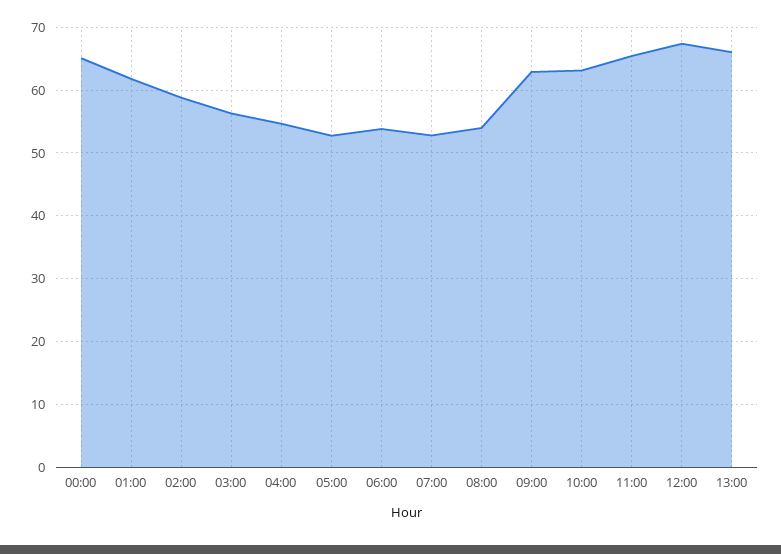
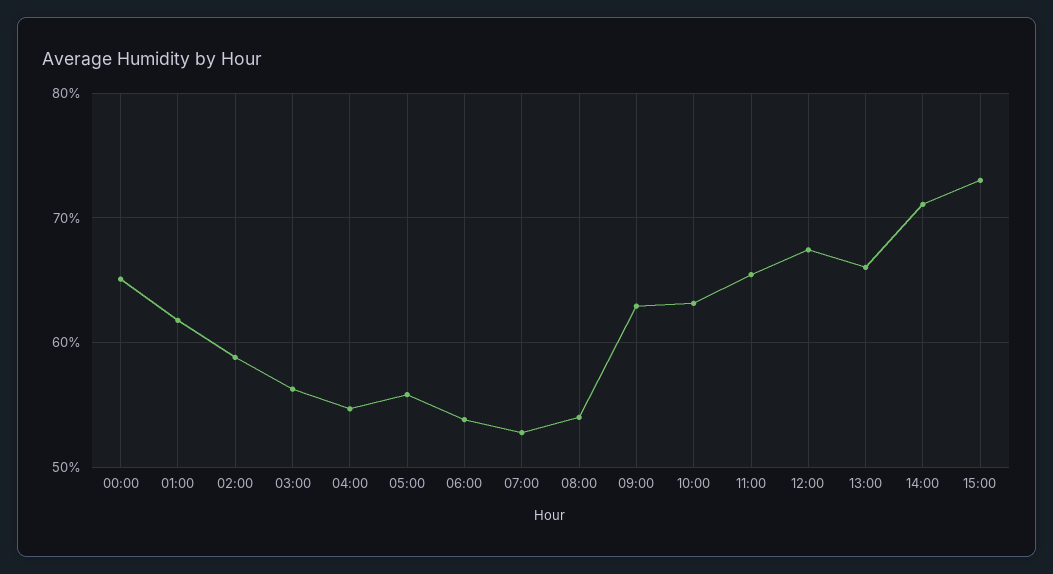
05:00: 53 -> 56
14:00: none -> 71
15:00: none -> 73

